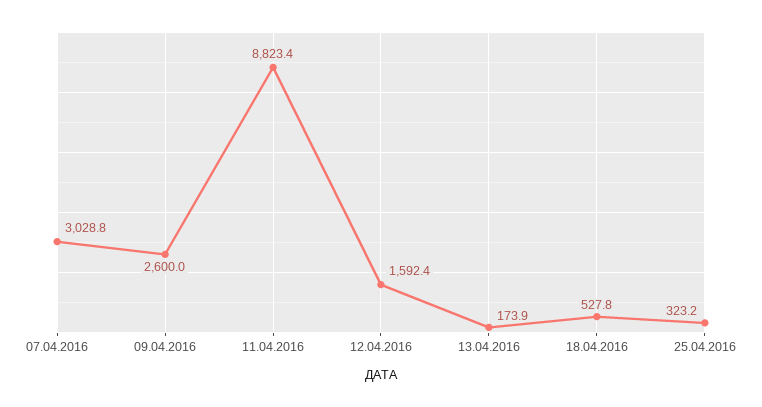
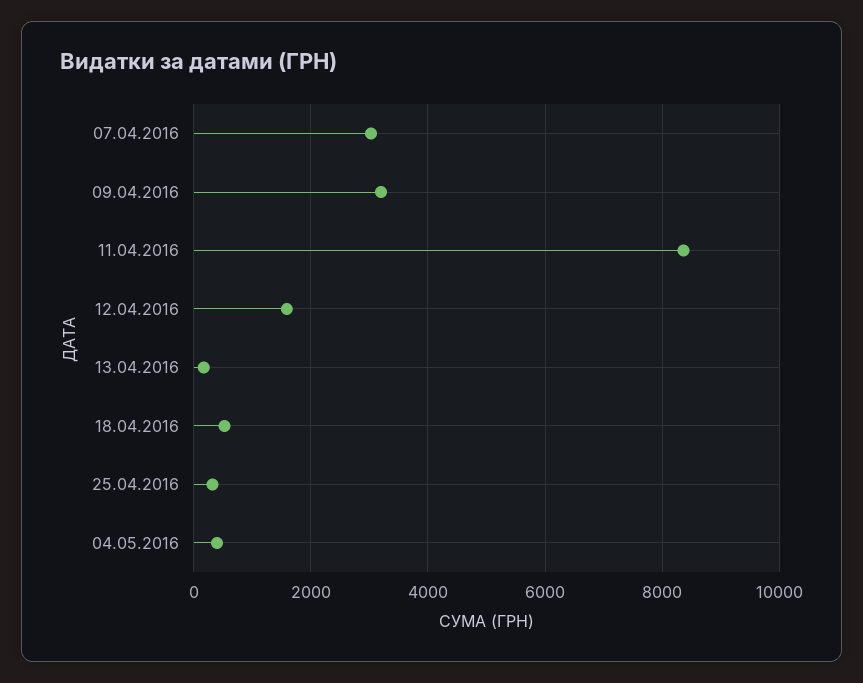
09.04.2016: 2600 -> 3200
11.04.2016: 8823.4 -> 8400
04.05.2016: none -> 400

